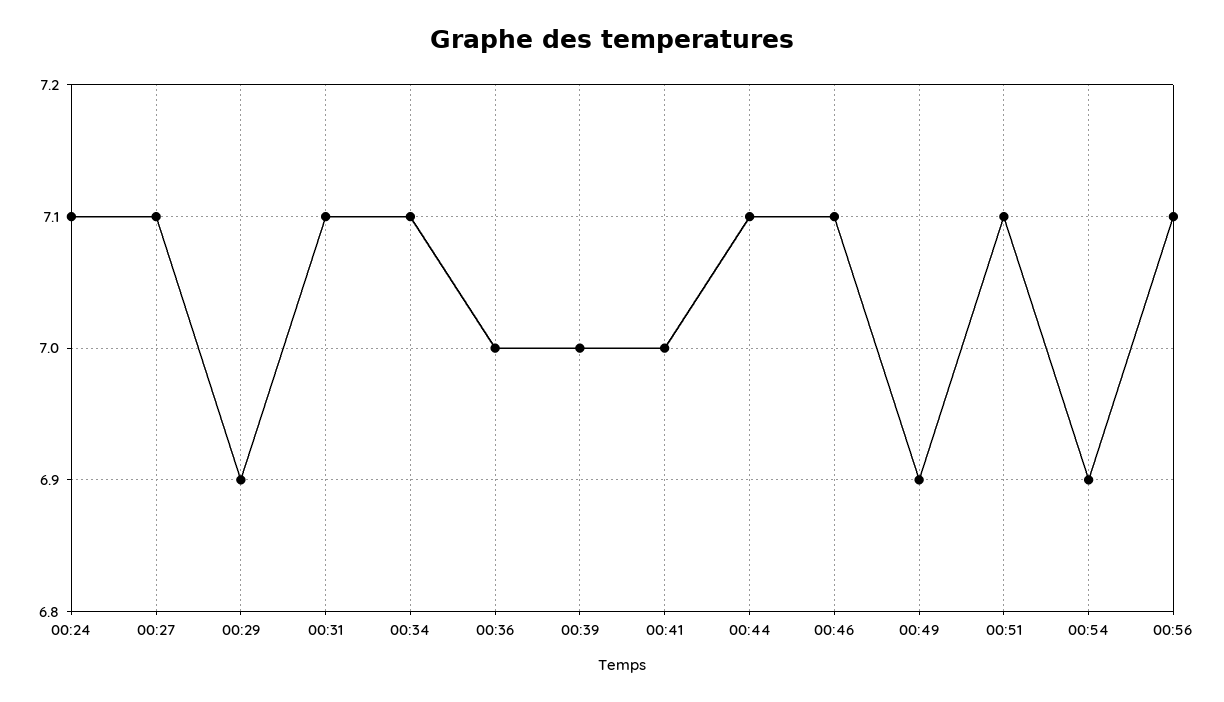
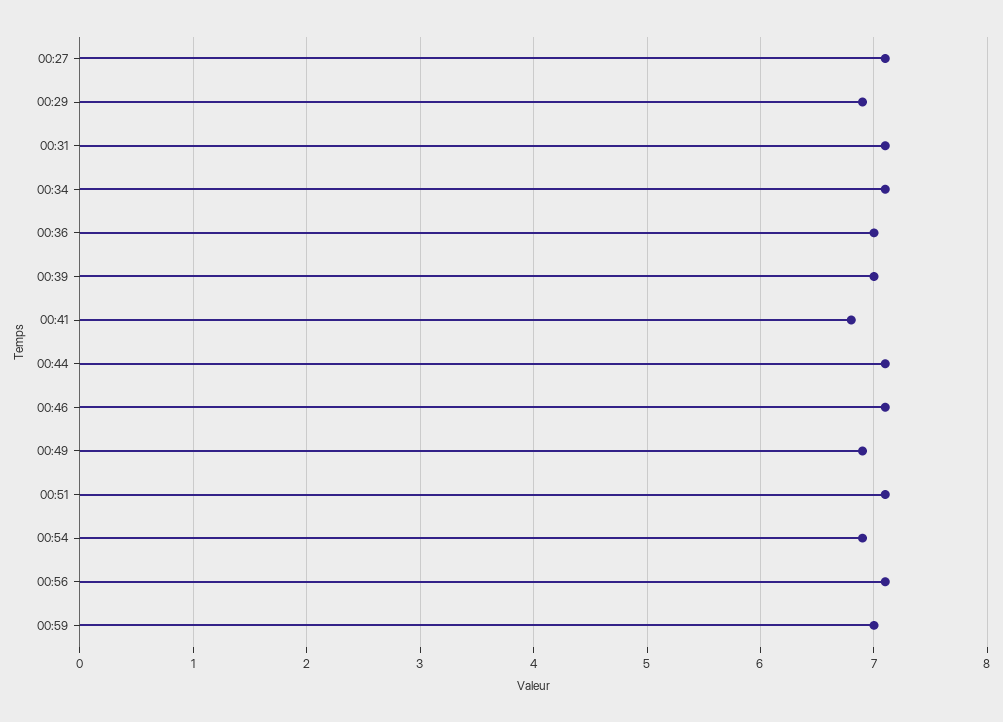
00:24: 7.1 -> none
00:41: 7 -> 6.8
00:59: none -> 7

